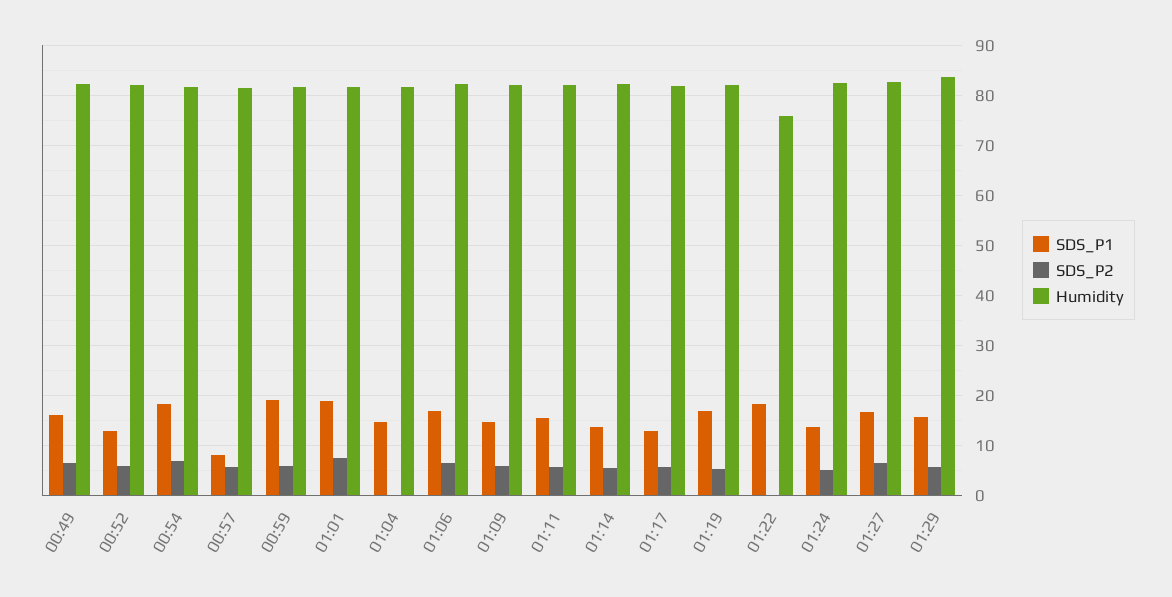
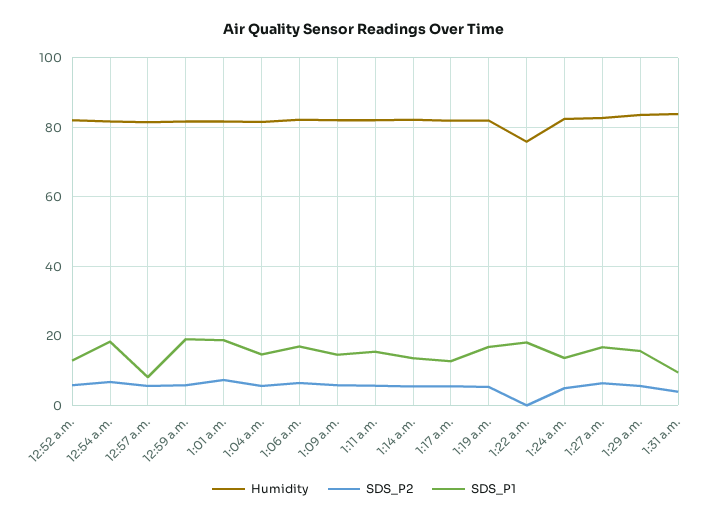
SDS_P1, 00:49: 16 -> none
SDS_P2, 00:49: 6 -> none
Humidity, 00:49: 82 -> none
SDS_P2, 01:04: 0 -> 6
Humidity, 1:31 a.m.: none -> 84
SDS_P2, 1:31 a.m.: none -> 4
SDS_P1, 1:31 a.m.: none -> 10

